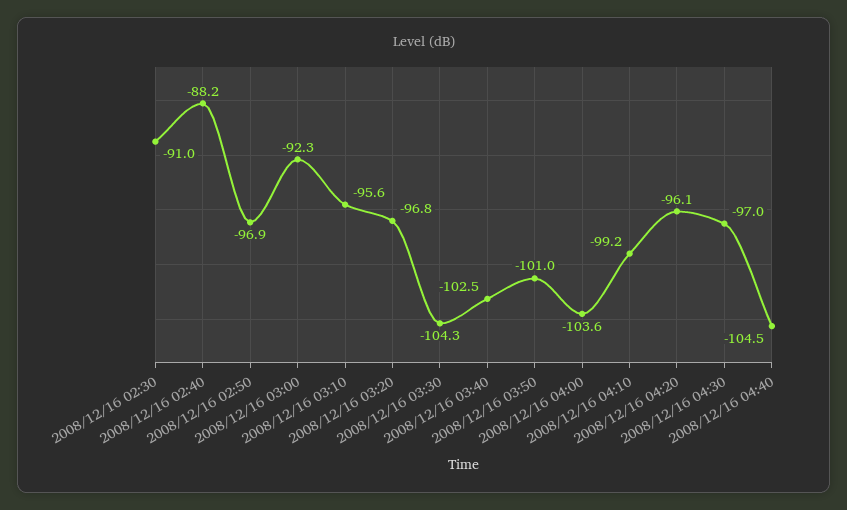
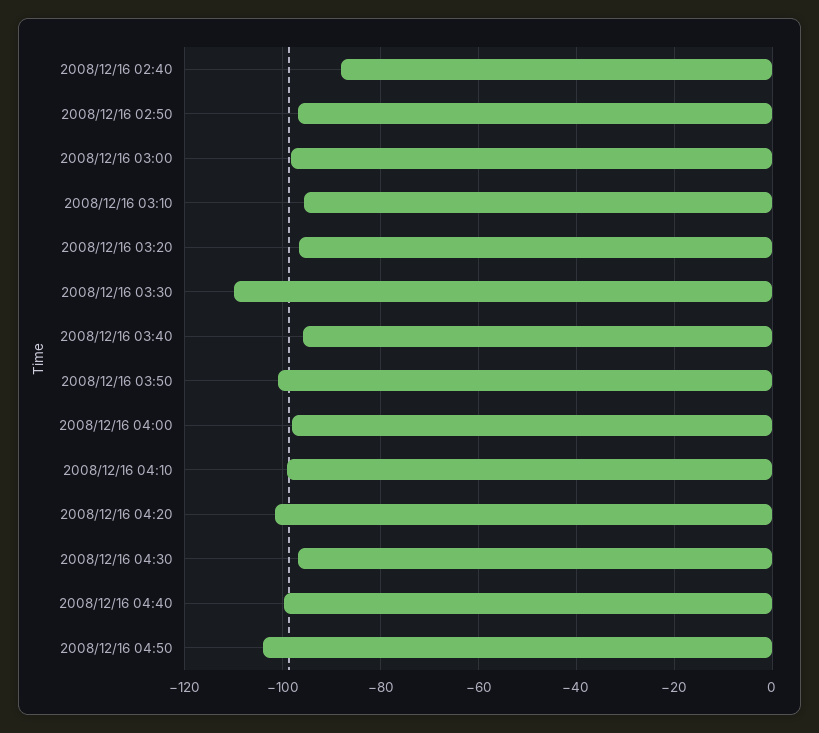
2008/12/16 02:30: -91 -> none
2008/12/16 03:00: -92.3 -> -98
2008/12/16 03:30: -104.3 -> -110
2008/12/16 03:40: -102.5 -> -96
2008/12/16 04:00: -103.6 -> -98
2008/12/16 04:20: -96.1 -> -102
2008/12/16 04:40: -104.5 -> -100
2008/12/16 04:50: none -> -104

